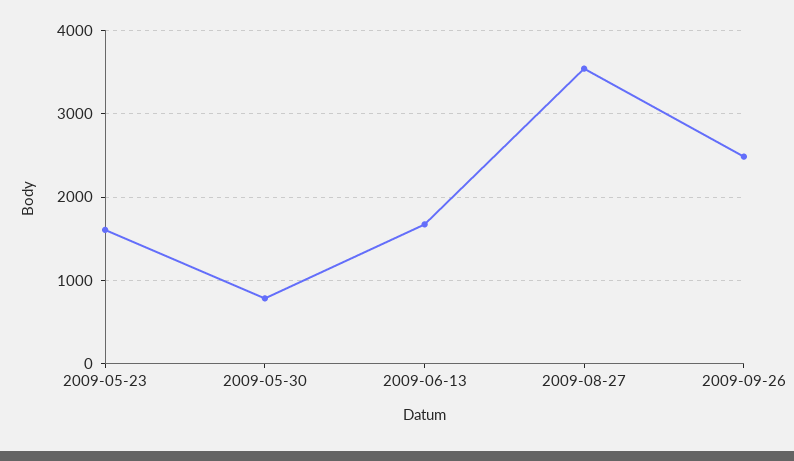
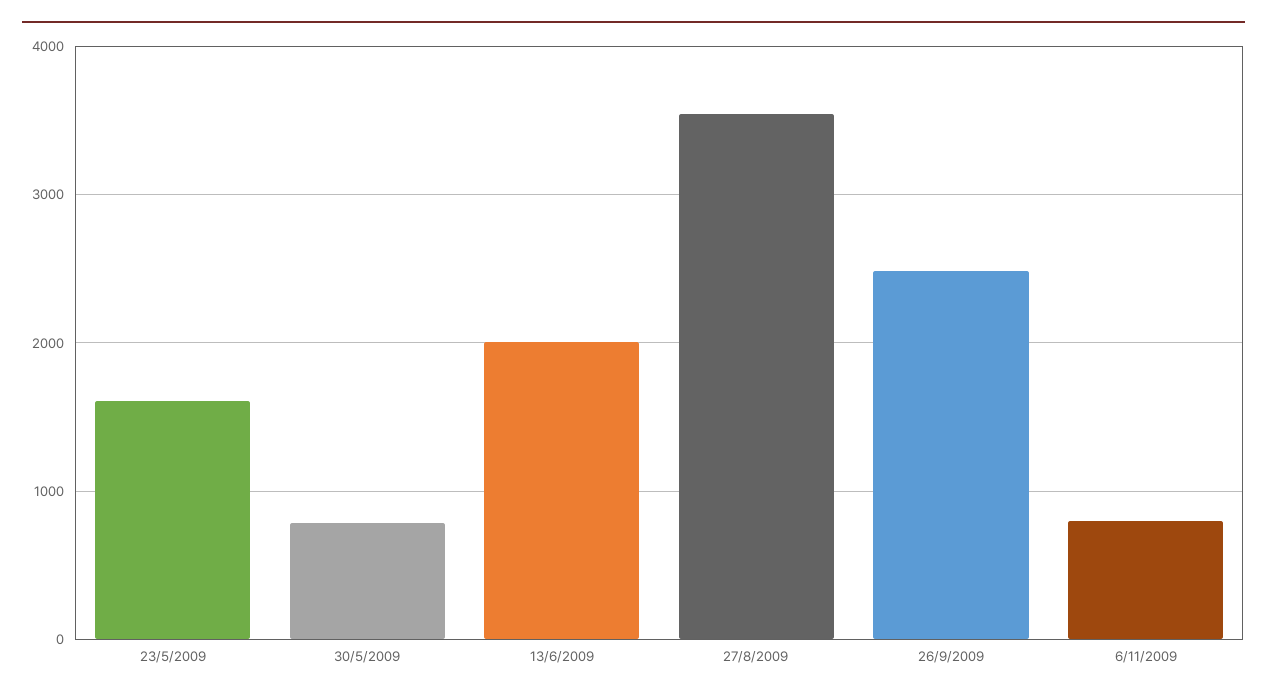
2009-06-13: 1700 -> 2000
6/11/2009: none -> 800

